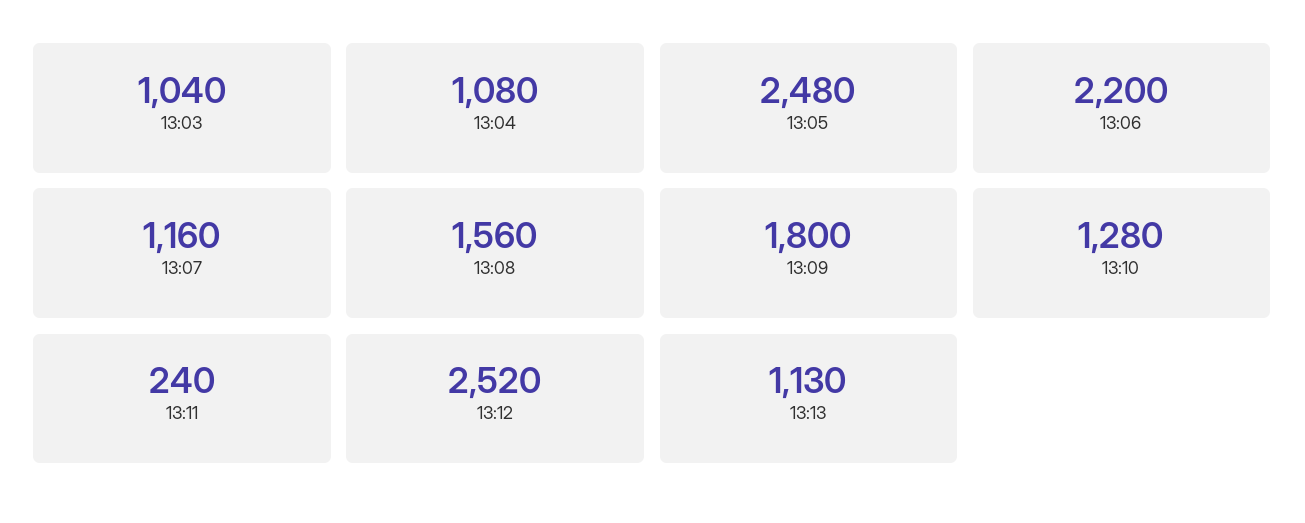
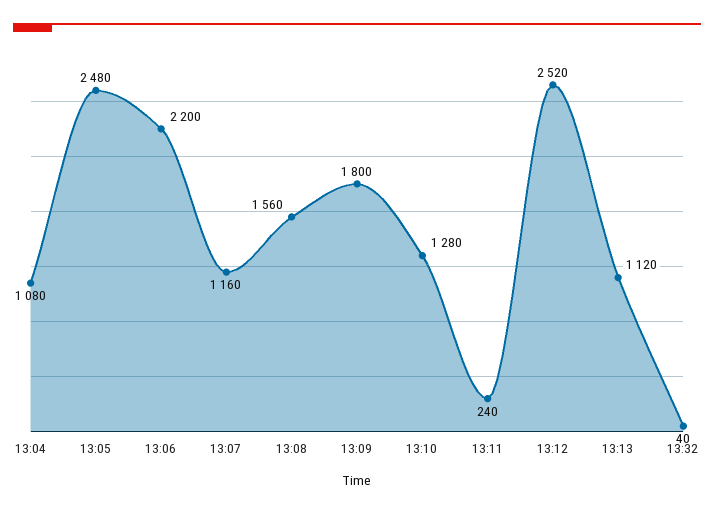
13:03: 1040 -> none
13:13: 1130 -> 1120
13:32: none -> 40

